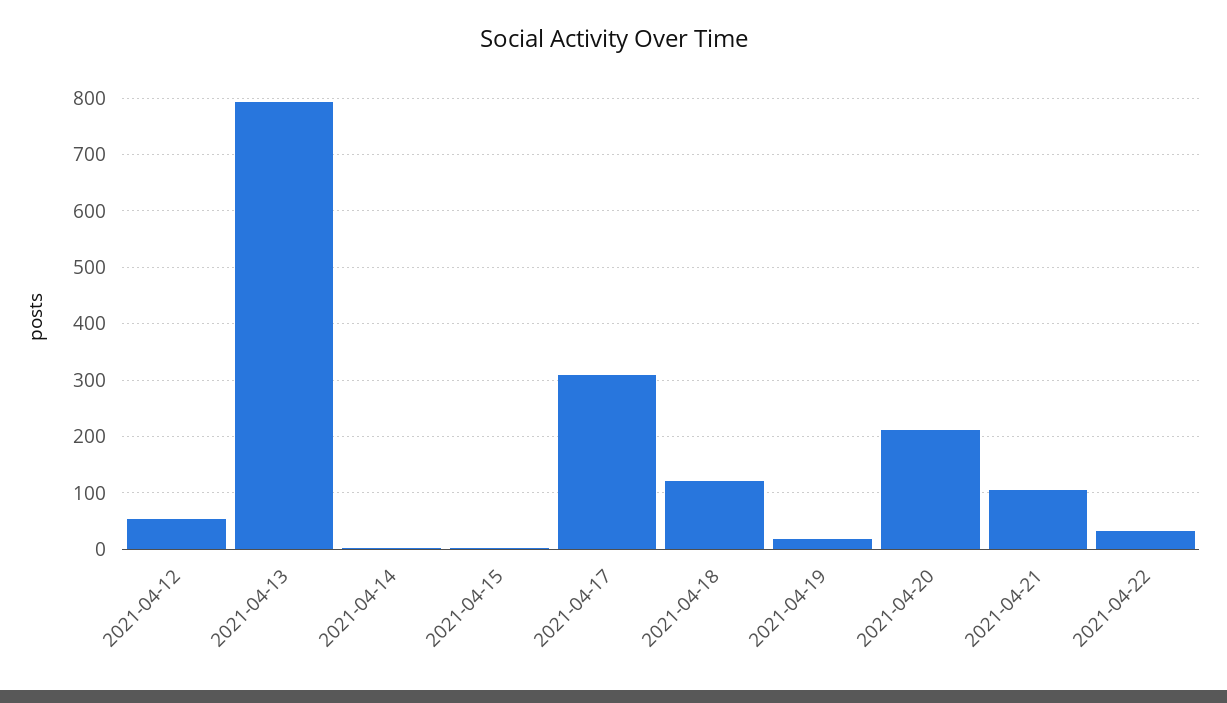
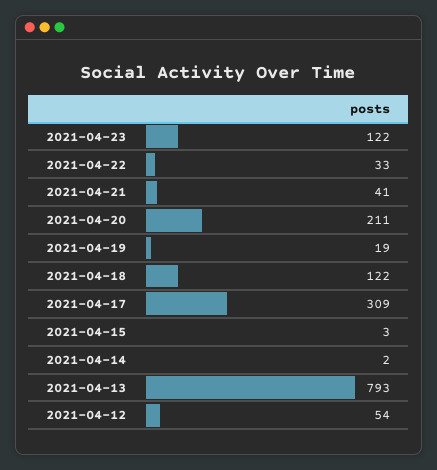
2021-04-21: 100 -> 41
2021-04-23: none -> 122

